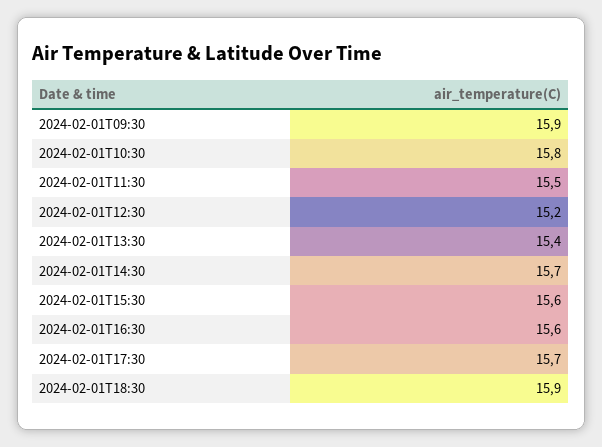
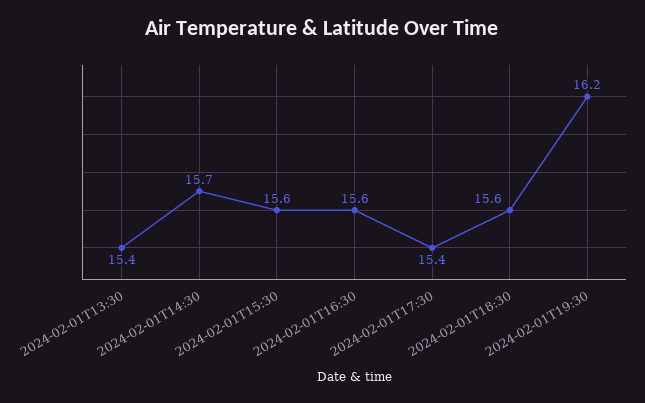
2024-02-01T09:30: 15.9 -> none
2024-02-01T10:30: 15.8 -> none
2024-02-01T11:30: 15.5 -> none
2024-02-01T12:30: 15.2 -> none
2024-02-01T17:30: 15.7 -> 15.4
2024-02-01T18:30: 15.9 -> 15.6
2024-02-01T19:30: none -> 16.2

